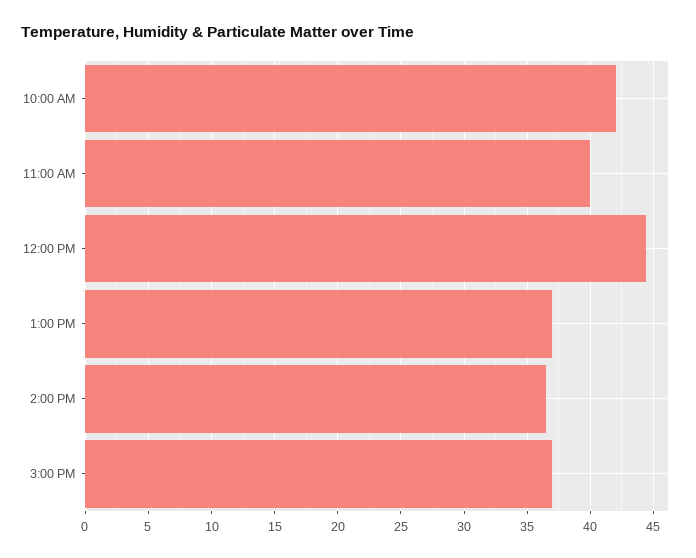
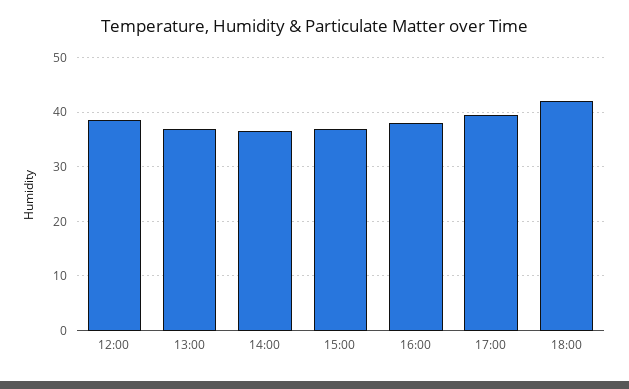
10:00 AM: 42 -> none
11:00 AM: 40 -> none
12:00 PM: 44.5 -> 38
16:00: none -> 38
17:00: none -> 40
18:00: none -> 42

